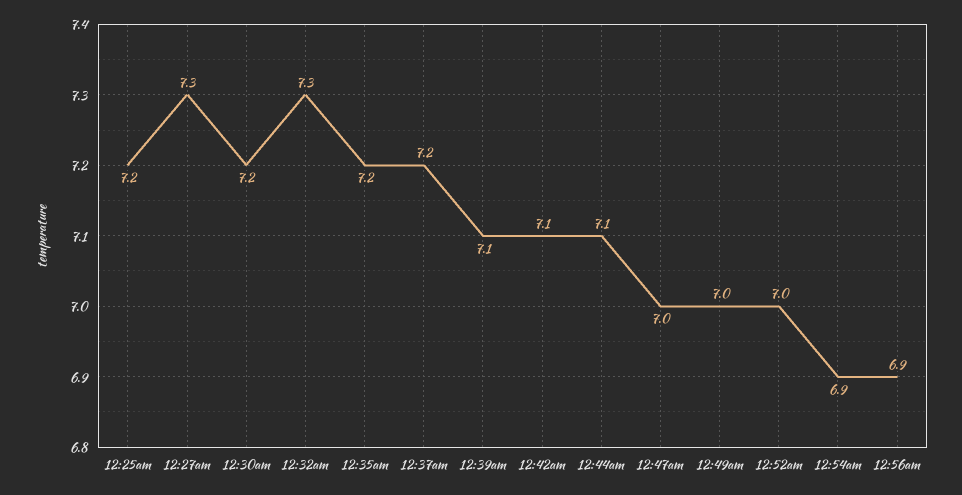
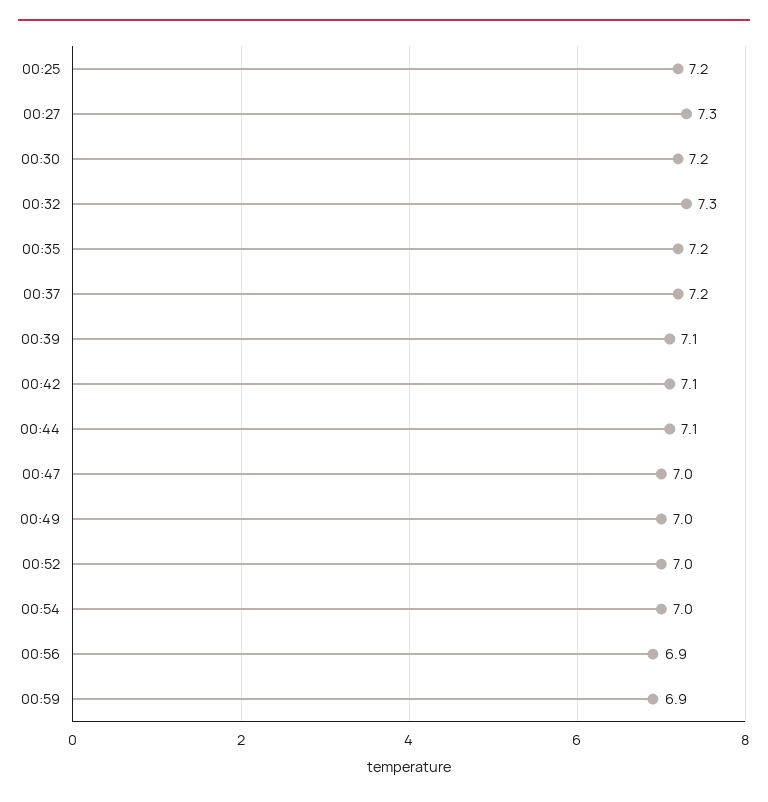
12:54am: 6.9 -> 7
00:59: none -> 6.9

